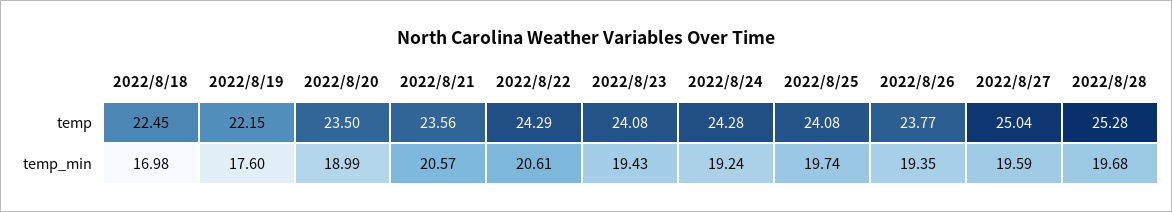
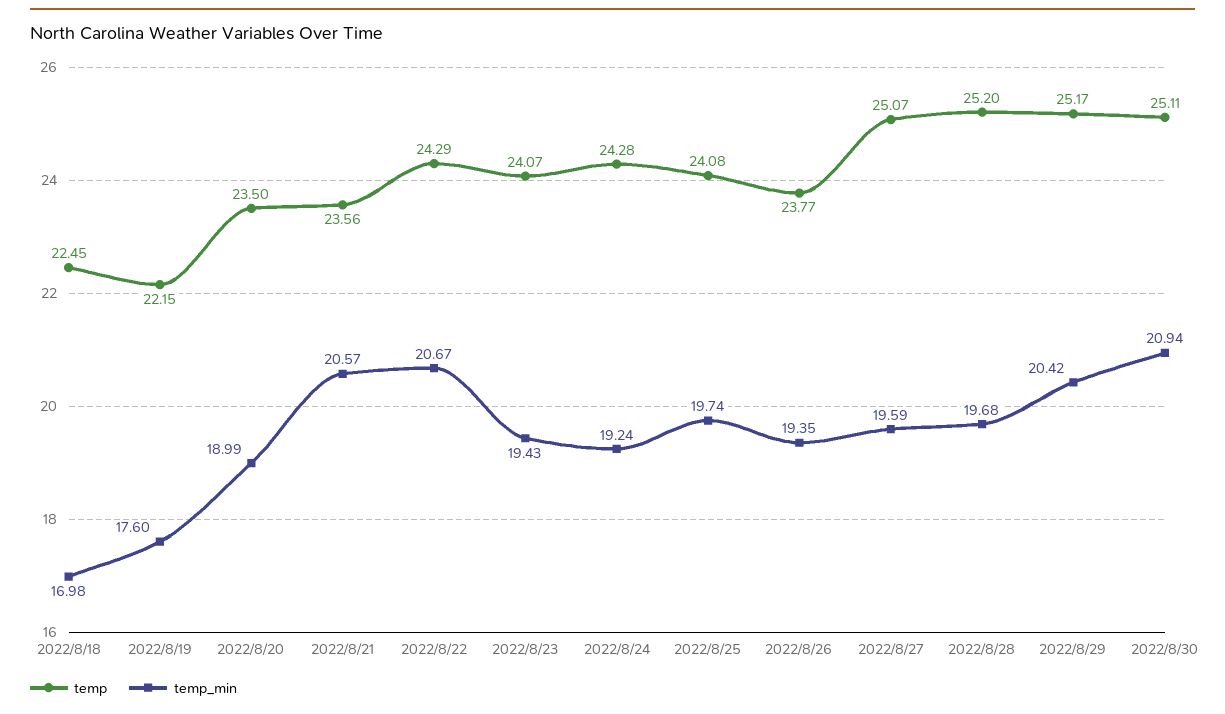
temp, 2022/8/23: 24.08 -> 24.07
temp, 2022/8/27: 25.04 -> 25.07
temp, 2022/8/28: 25.28 -> 25.2
temp_min, 2022/8/22: 20.61 -> 20.67
temp, 2022/8/29: none -> 25.17
temp_min, 2022/8/29: none -> 20.42
temp, 2022/8/30: none -> 25.11
temp_min, 2022/8/30: none -> 20.94

